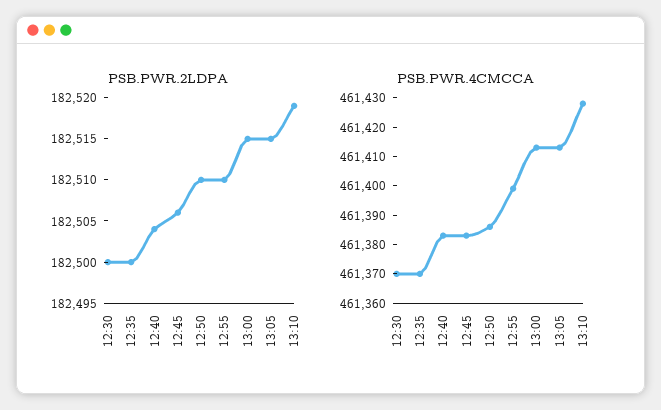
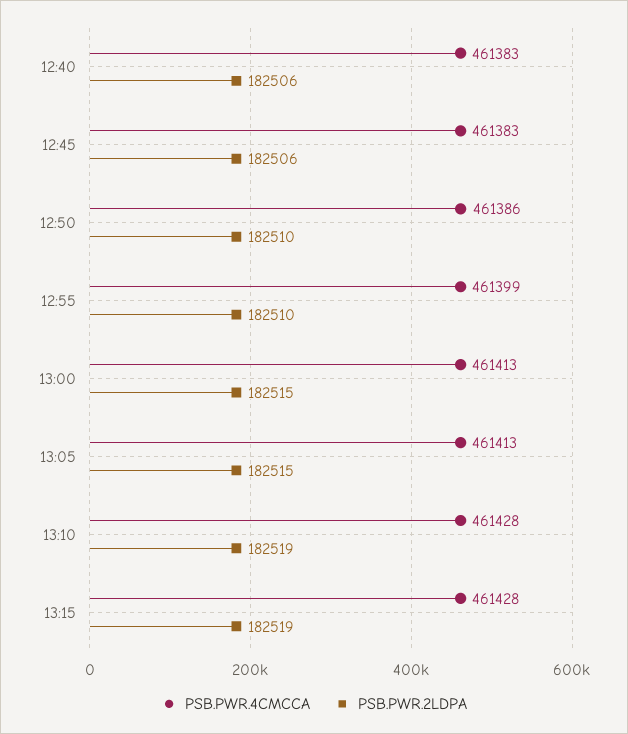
PSB.PWR.2LDPA, 12:30: 182500 -> none
PSB.PWR.2LDPA, 12:35: 182500 -> none
PSB.PWR.2LDPA, 12:40: 182504 -> 182506
PSB.PWR.4CMCCA, 12:30: 461370 -> none
PSB.PWR.4CMCCA, 12:35: 461370 -> none
PSB.PWR.4CMCCA, 13:15: none -> 461428
PSB.PWR.2LDPA, 13:15: none -> 182519

